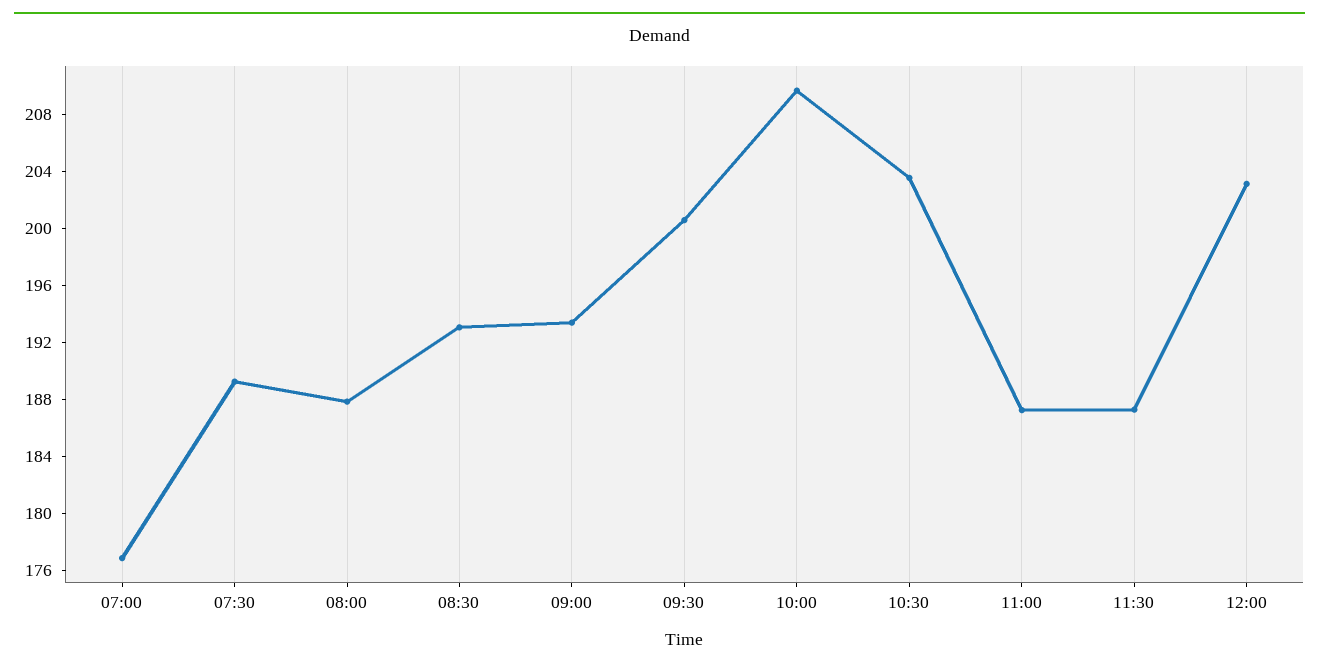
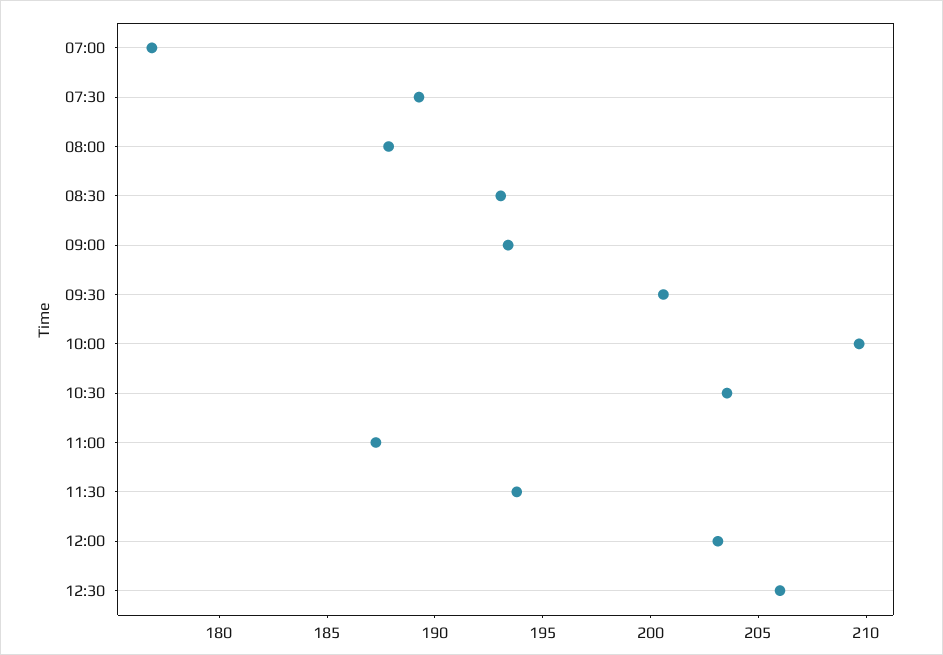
11:30: 187 -> 194
12:30: none -> 206

